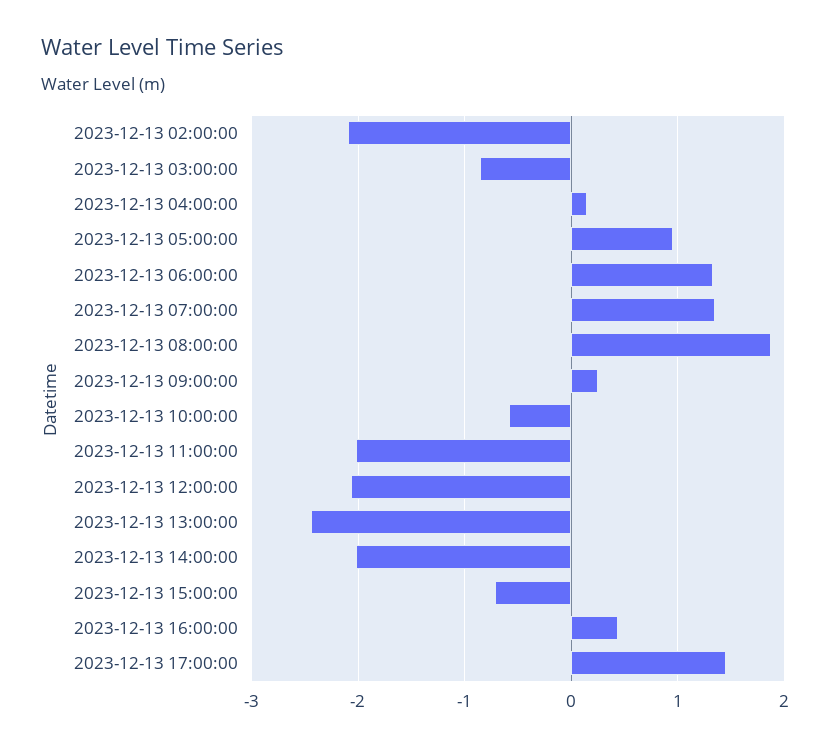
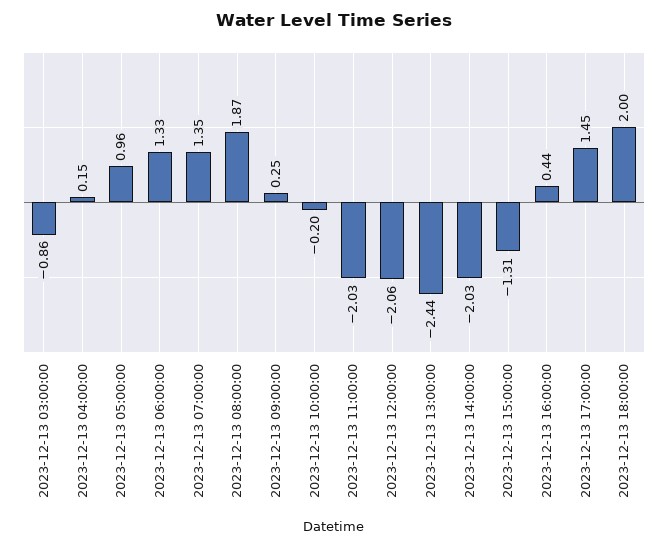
2023-12-13 02:00:00: -2.1 -> none
2023-12-13 10:00:00: -0.6 -> -0.2
2023-12-13 15:00:00: -0.7 -> -1.31
2023-12-13 18:00:00: none -> 2

